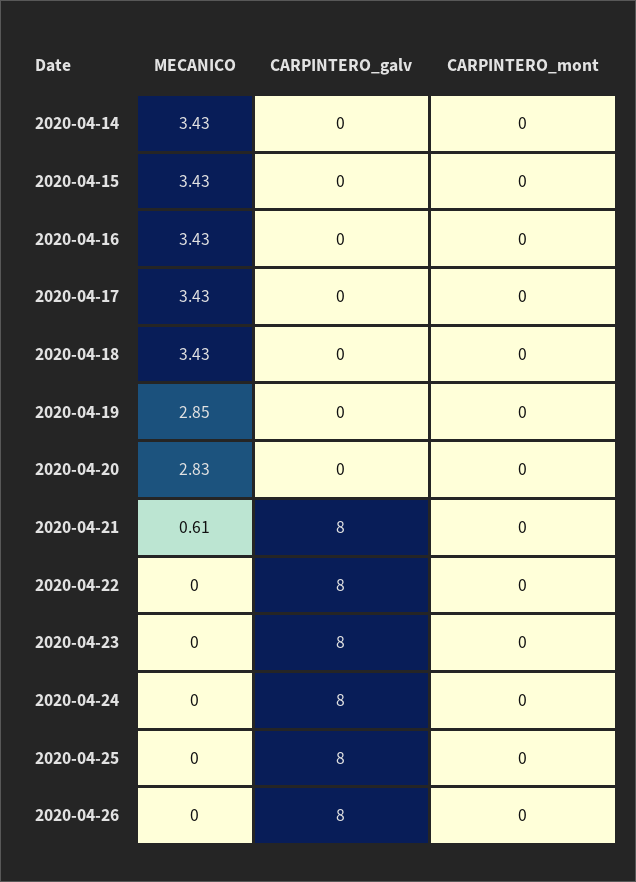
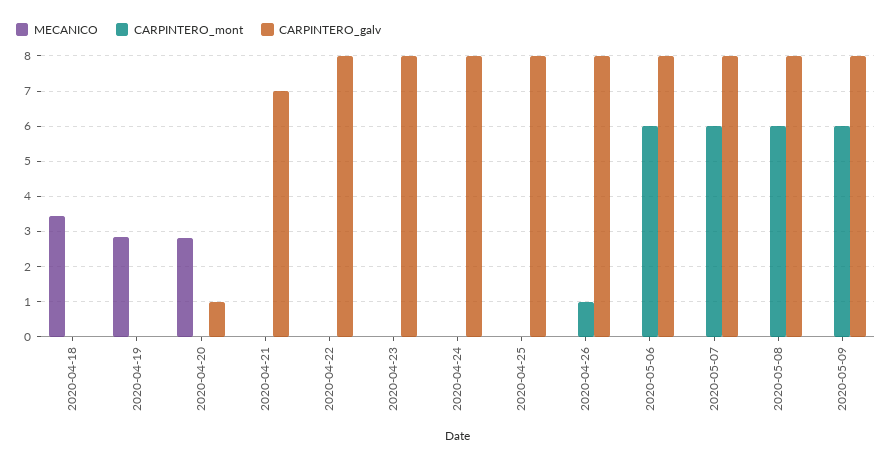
MECANICO, 2020-04-14: 3.43 -> none
CARPINTERO_galv, 2020-04-14: 0 -> none
CARPINTERO_mont, 2020-04-14: 0 -> none
MECANICO, 2020-04-15: 3.43 -> none
CARPINTERO_galv, 2020-04-15: 0 -> none
CARPINTERO_mont, 2020-04-15: 0 -> none
MECANICO, 2020-04-16: 3.43 -> none
CARPINTERO_galv, 2020-04-16: 0 -> none
CARPINTERO_mont, 2020-04-16: 0 -> none
MECANICO, 2020-04-17: 3.43 -> none
CARPINTERO_galv, 2020-04-17: 0 -> none
CARPINTERO_mont, 2020-04-17: 0 -> none
CARPINTERO_galv, 2020-04-20: 0 -> 1
MECANICO, 2020-04-21: 0.61 -> 0
CARPINTERO_galv, 2020-04-21: 8 -> 7
CARPINTERO_mont, 2020-04-26: 0 -> 1
MECANICO, 2020-05-06: none -> 0
CARPINTERO_mont, 2020-05-06: none -> 6
CARPINTERO_galv, 2020-05-06: none -> 8
MECANICO, 2020-05-07: none -> 0
CARPINTERO_mont, 2020-05-07: none -> 6
CARPINTERO_galv, 2020-05-07: none -> 8
MECANICO, 2020-05-08: none -> 0
CARPINTERO_mont, 2020-05-08: none -> 6
CARPINTERO_galv, 2020-05-08: none -> 8
MECANICO, 2020-05-09: none -> 0
CARPINTERO_mont, 2020-05-09: none -> 6
CARPINTERO_galv, 2020-05-09: none -> 8

